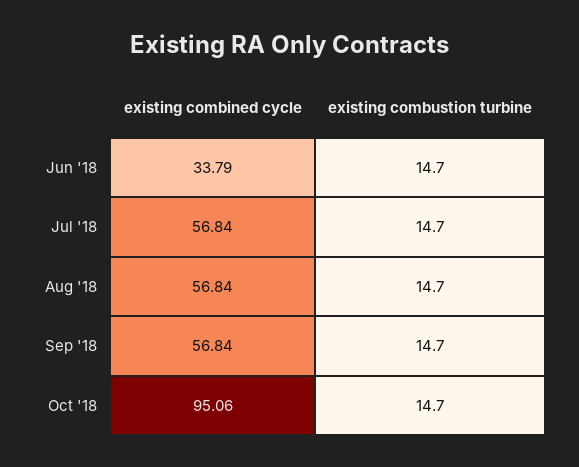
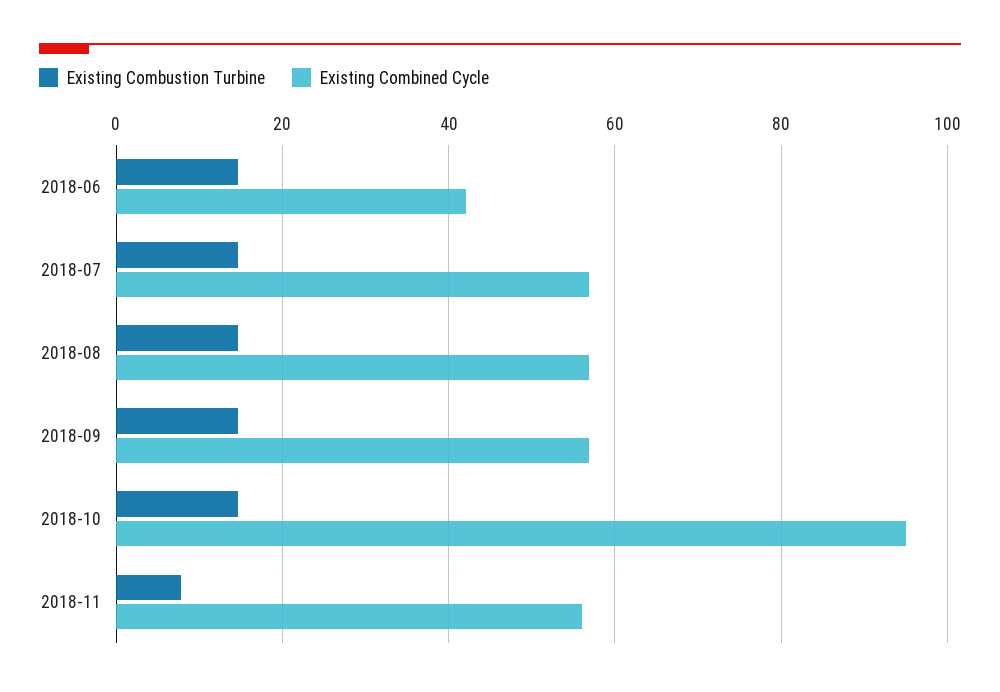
existing combined cycle, Jun '18: 33.79 -> 42
existing combustion turbine, 2018-11: none -> 8
existing combined cycle, 2018-11: none -> 56

